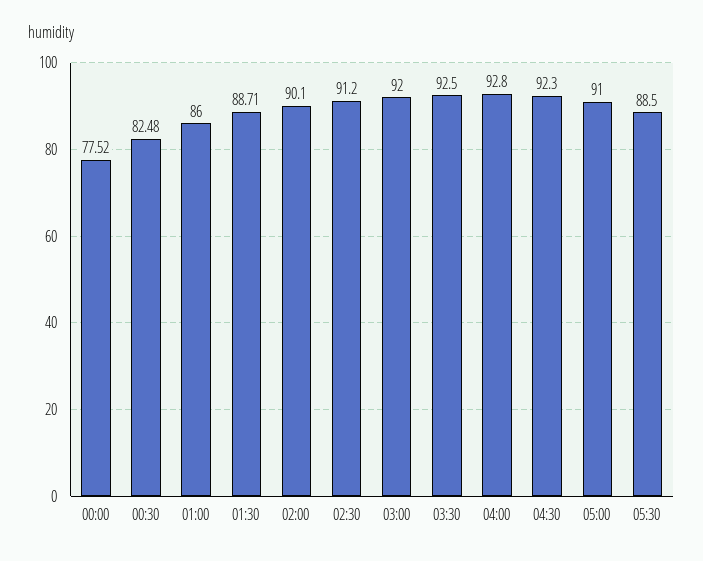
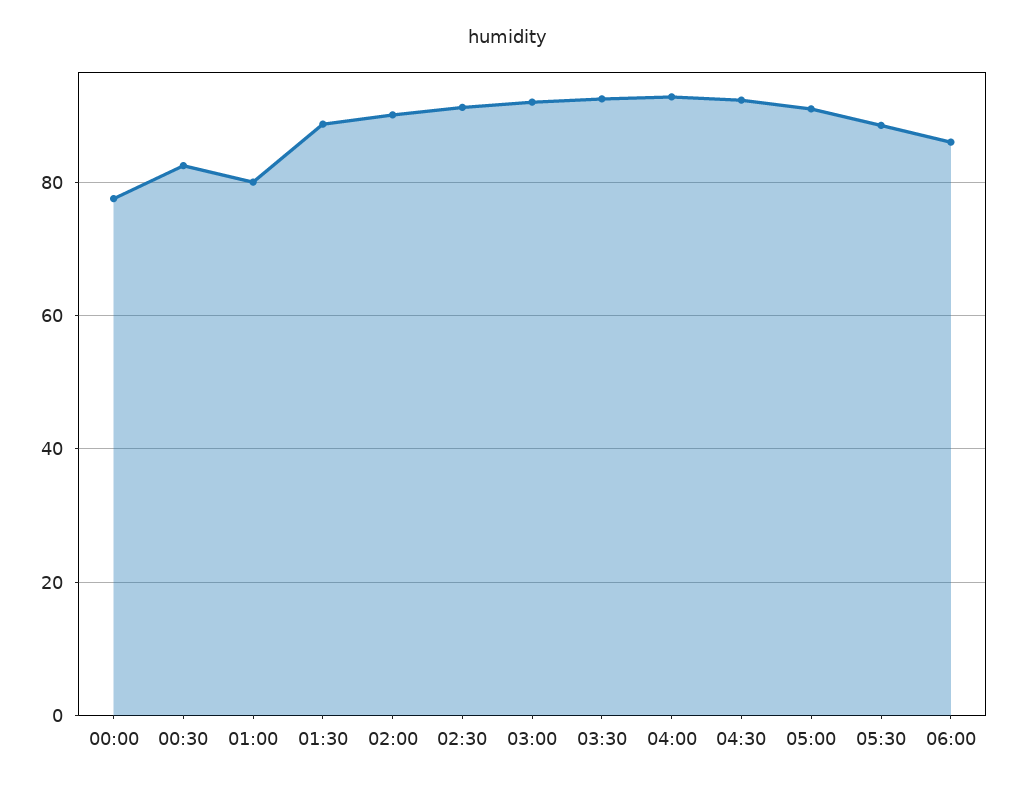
01:00: 86 -> 80
06:00: none -> 86

